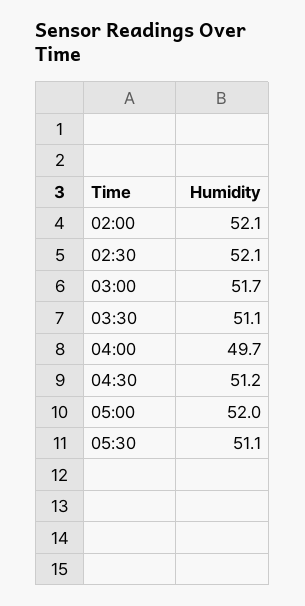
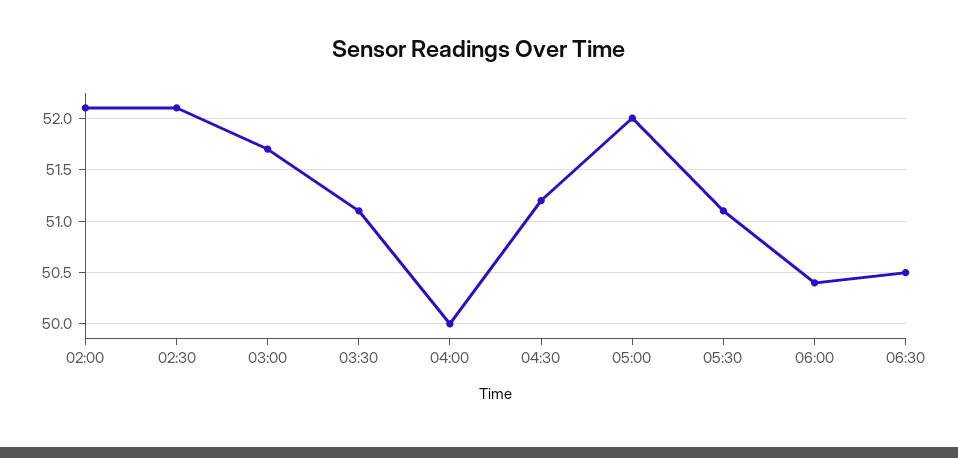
04:00: 49.7 -> 50
06:00: none -> 50.4
06:30: none -> 50.5

